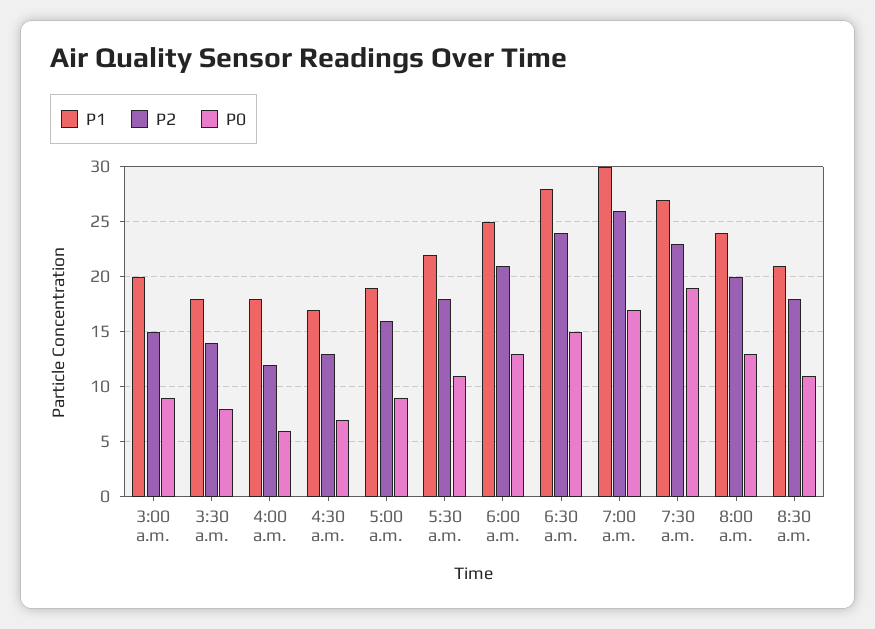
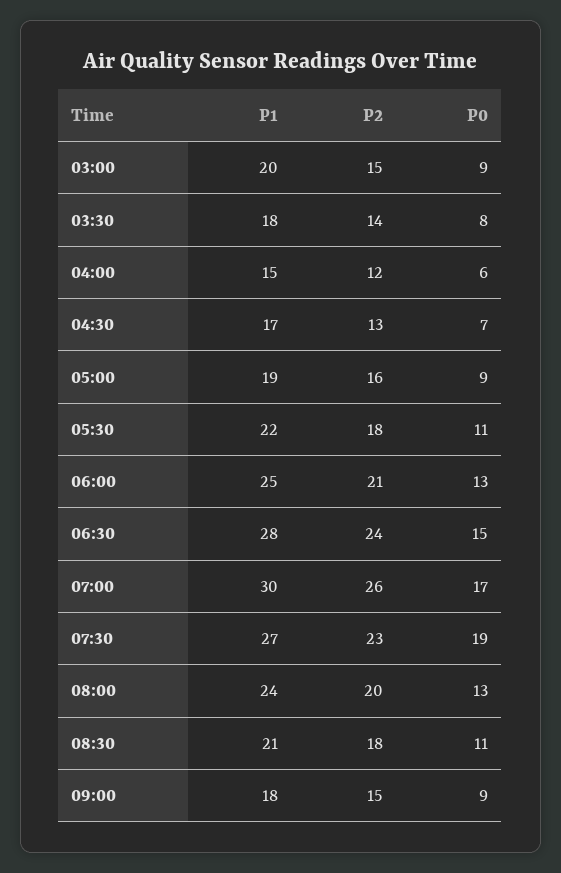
P1, 4:00 a.m.: 18 -> 15
P1, 09:00: none -> 18
P2, 09:00: none -> 15
P0, 09:00: none -> 9

